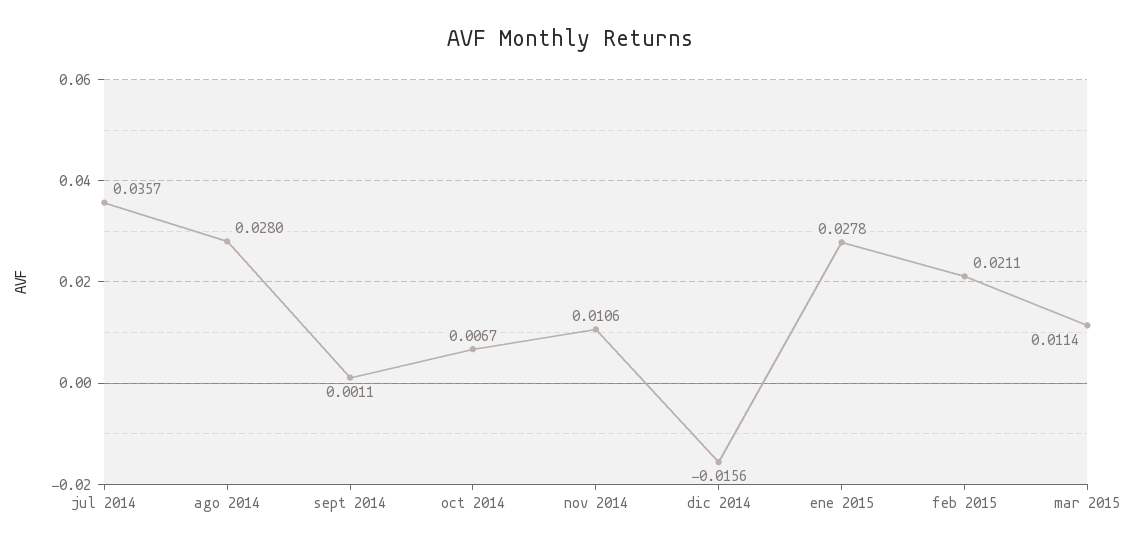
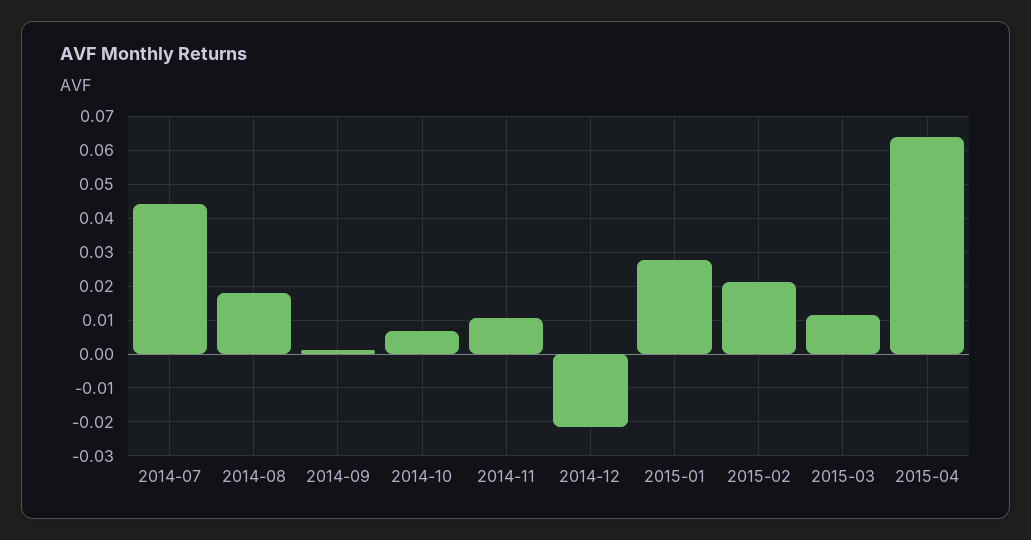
jul 2014: 0.0357 -> 0.044
ago 2014: 0.028 -> 0.018
dic 2014: -0.0156 -> -0.022
2015-04: none -> 0.064

